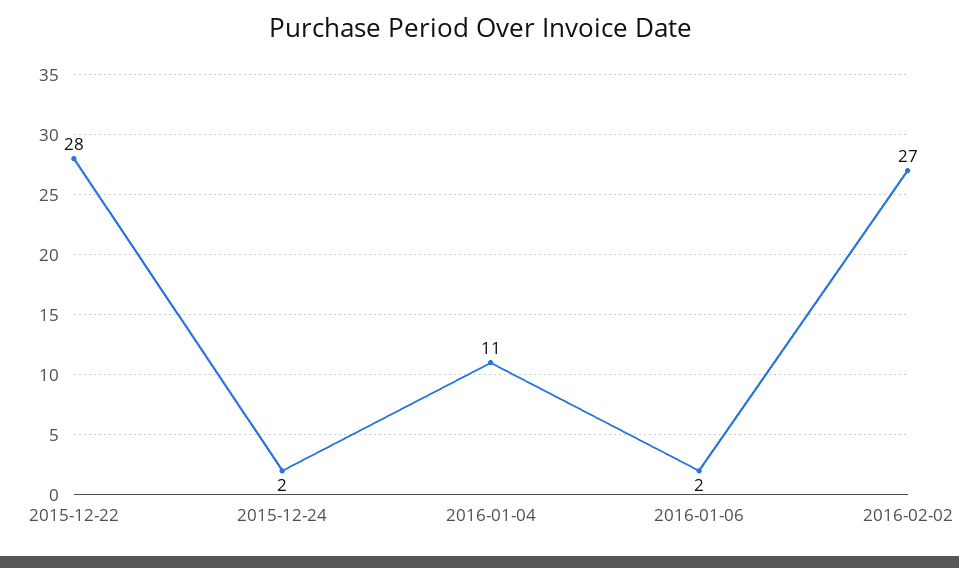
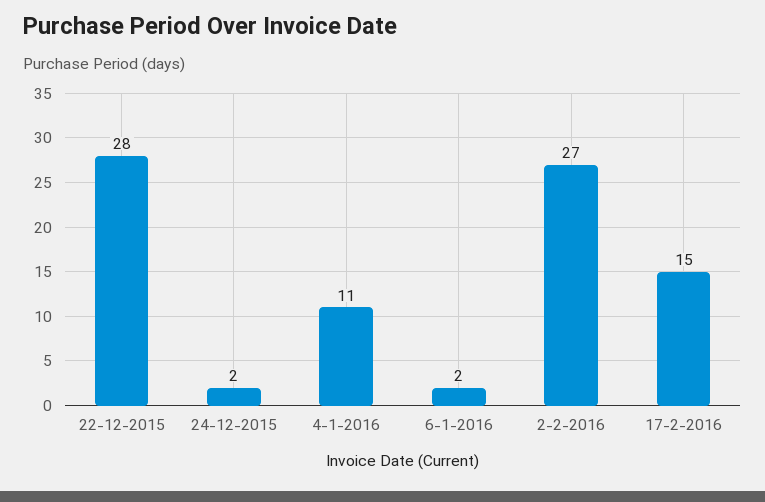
17-2-2016: none -> 15

